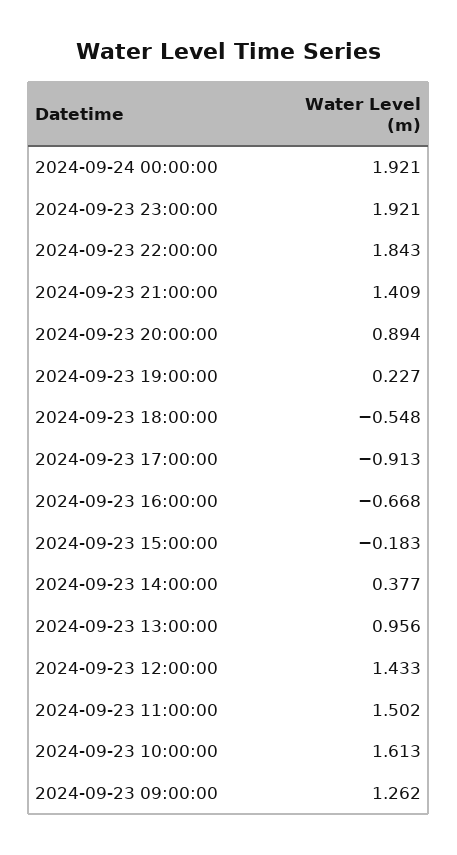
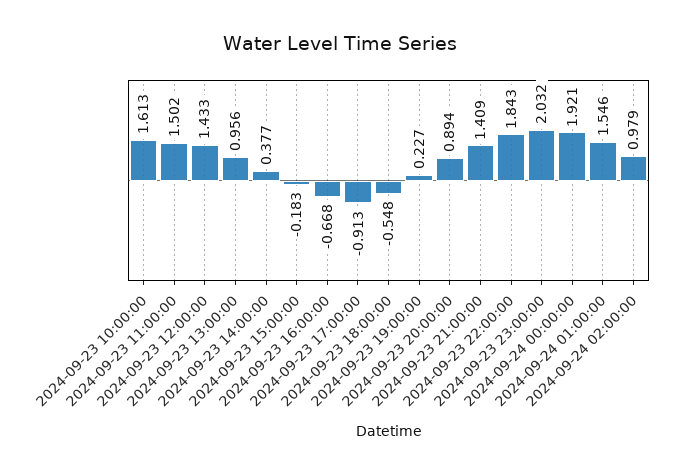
2024-09-23 23:00:00: 1.921 -> 2.032
2024-09-23 09:00:00: 1.262 -> none
2024-09-24 01:00:00: none -> 1.546
2024-09-24 02:00:00: none -> 0.979

